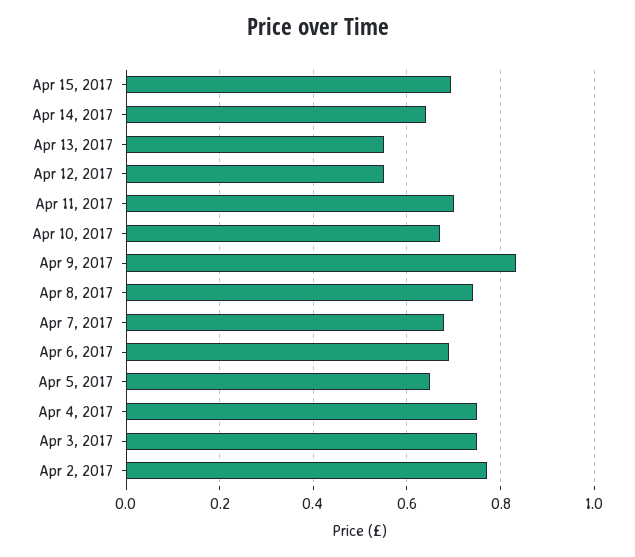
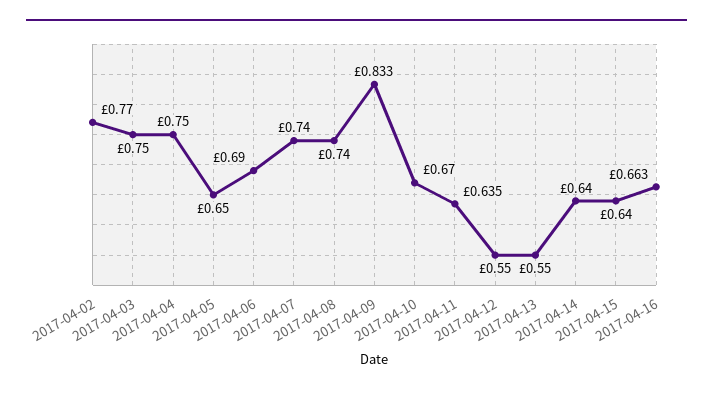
Apr 15, 2017: 0.7 -> 0.64
Apr 11, 2017: 0.7 -> 0.635
Apr 7, 2017: 0.68 -> 0.74
2017-04-16: none -> 0.663

